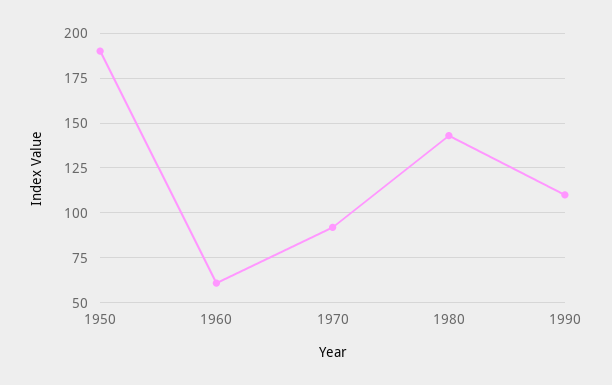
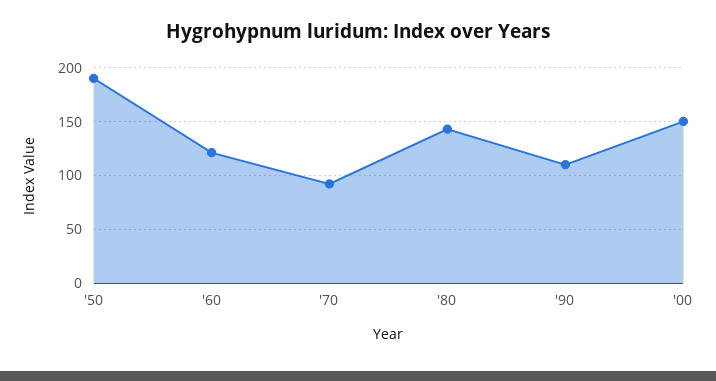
1960: 60 -> 120
'00: none -> 150

